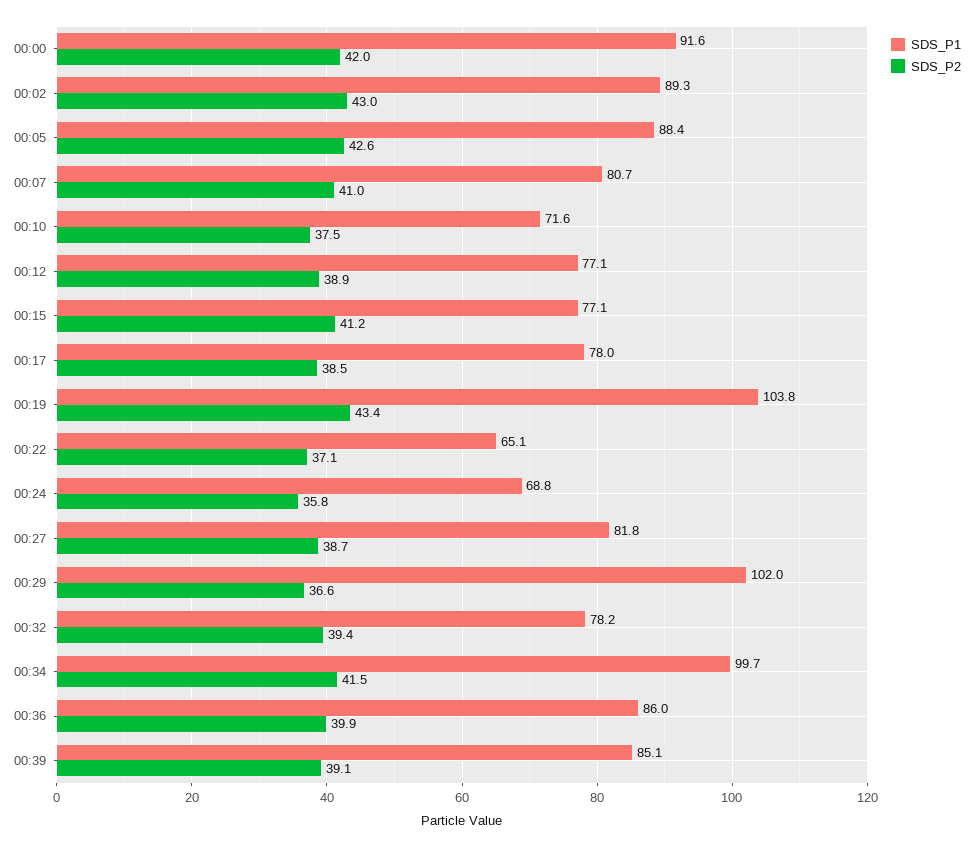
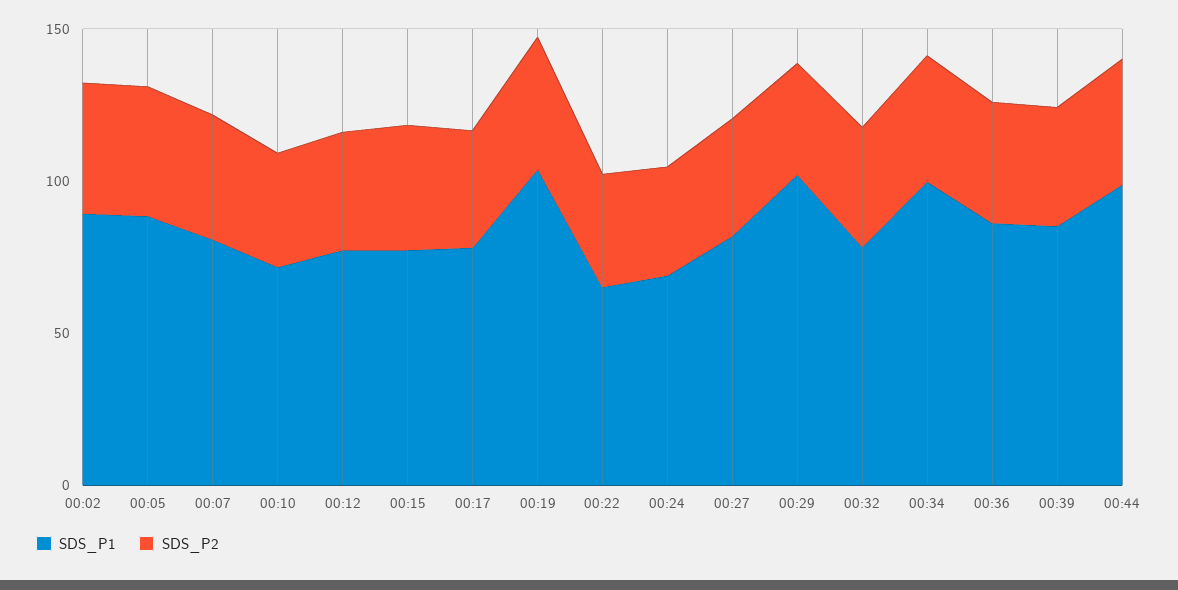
SDS_P1, 00:00: 91.6 -> none
SDS_P2, 00:00: 42 -> none
SDS_P1, 00:44: none -> 100
SDS_P2, 00:44: none -> 40

